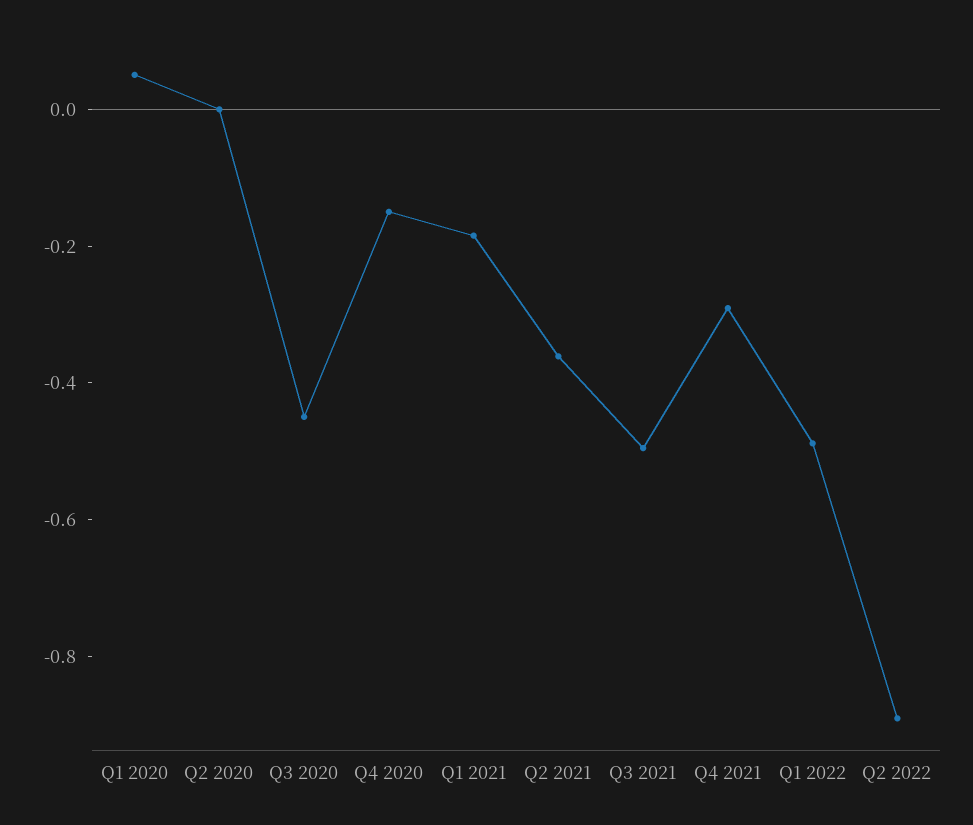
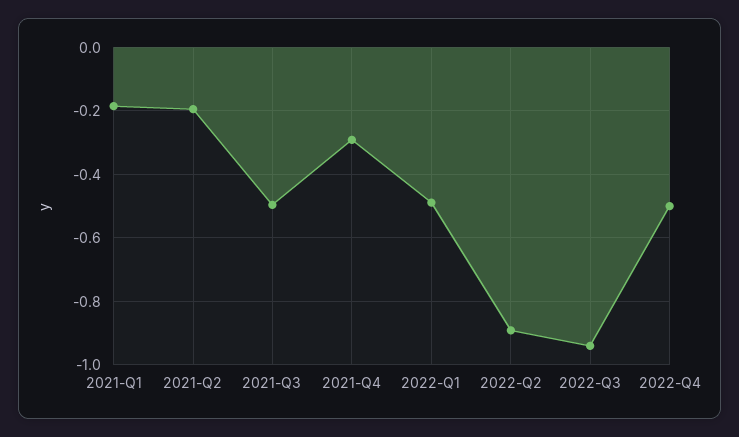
Q1 2020: 0.05 -> none
Q2 2020: 0 -> none
Q3 2020: -0.45 -> none
Q4 2020: -0.15 -> none
Q2 2021: -0.35 -> -0.2
2022-Q3: none -> -0.94
2022-Q4: none -> -0.5

